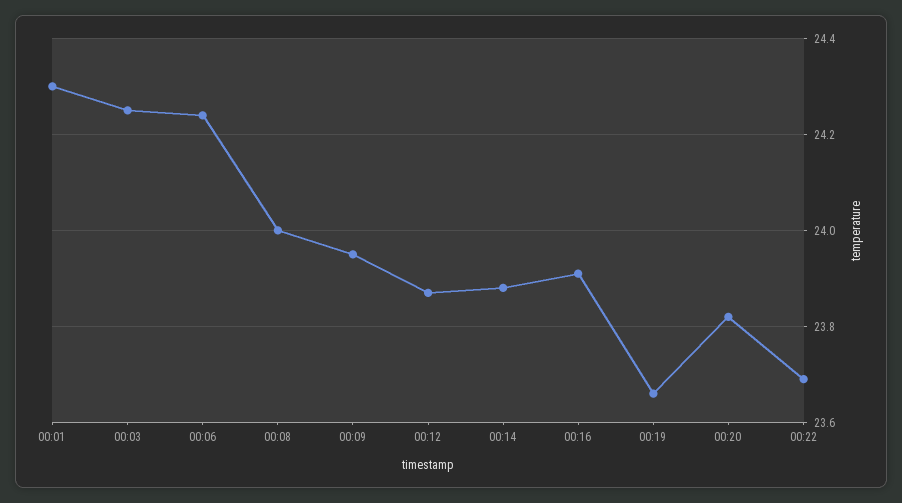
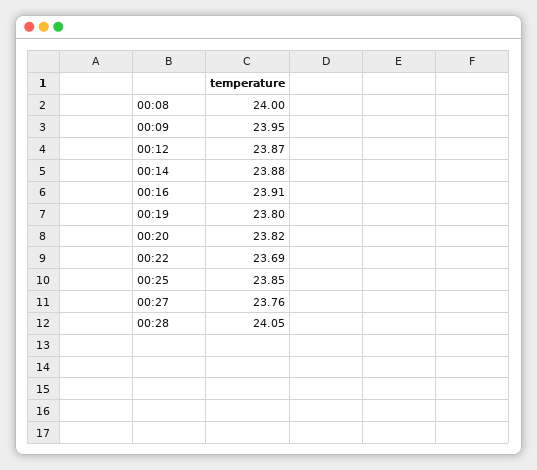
00:01: 24.3 -> none
00:03: 24.25 -> none
00:06: 24.25 -> none
00:19: 23.65 -> 23.8
00:25: none -> 23.85
00:27: none -> 23.76
00:28: none -> 24.05

